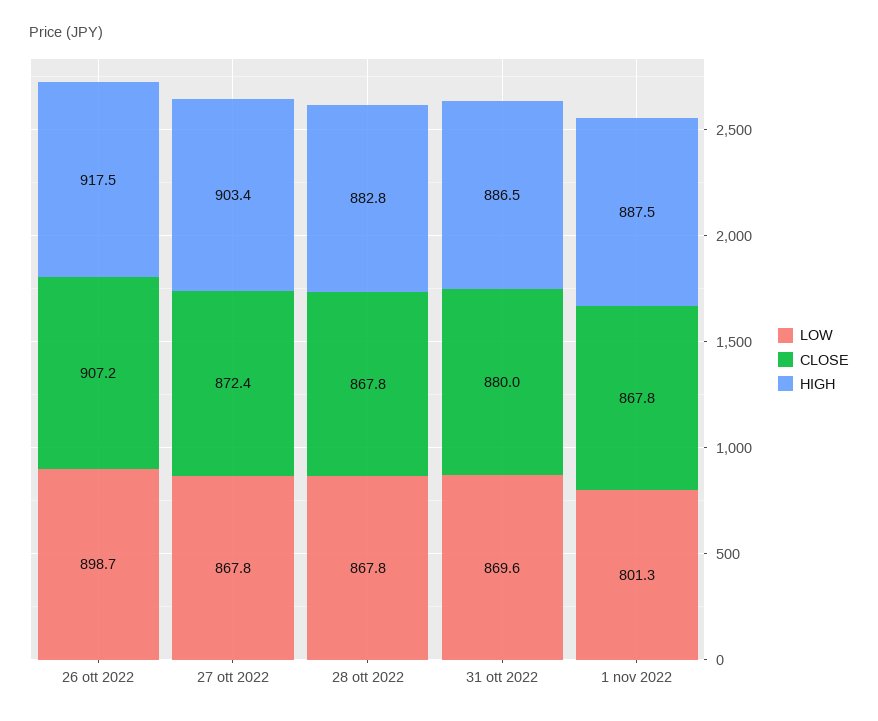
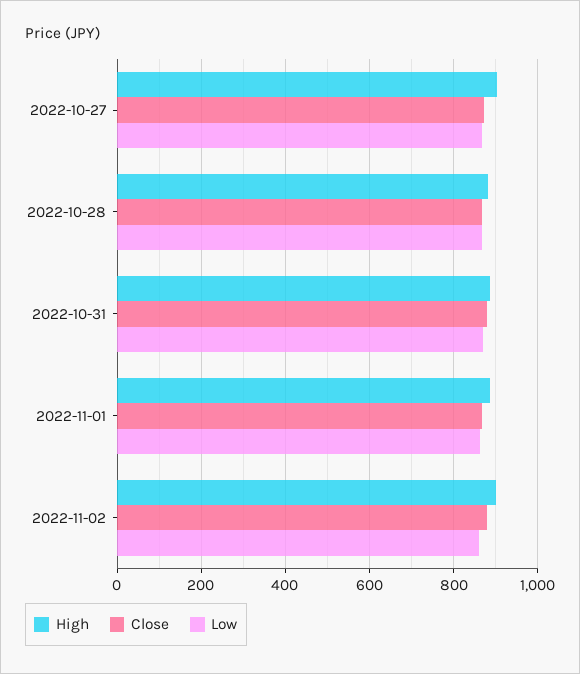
LOW, 26 ott 2022: 898.7 -> none
CLOSE, 26 ott 2022: 907.2 -> none
HIGH, 26 ott 2022: 917.5 -> none
LOW, 1 nov 2022: 801.3 -> 860
HIGH, 2022-11-02: none -> 900
CLOSE, 2022-11-02: none -> 880
LOW, 2022-11-02: none -> 860

